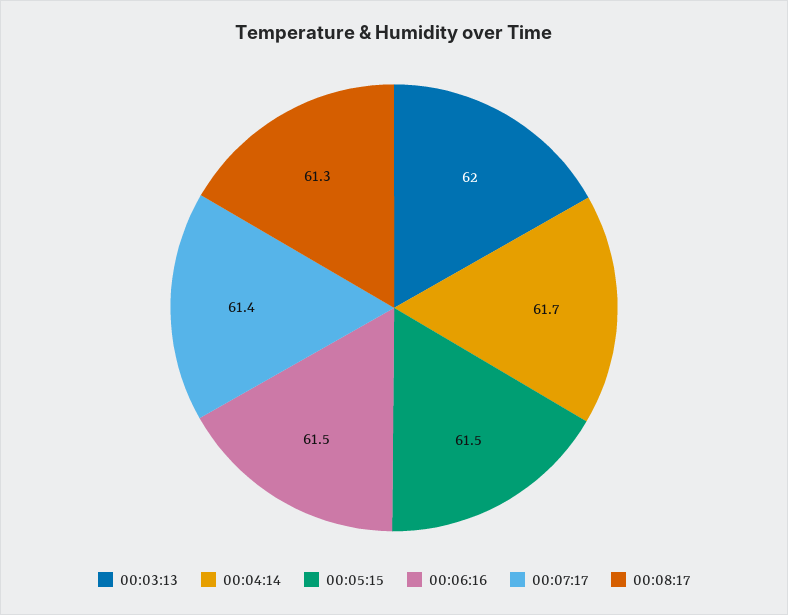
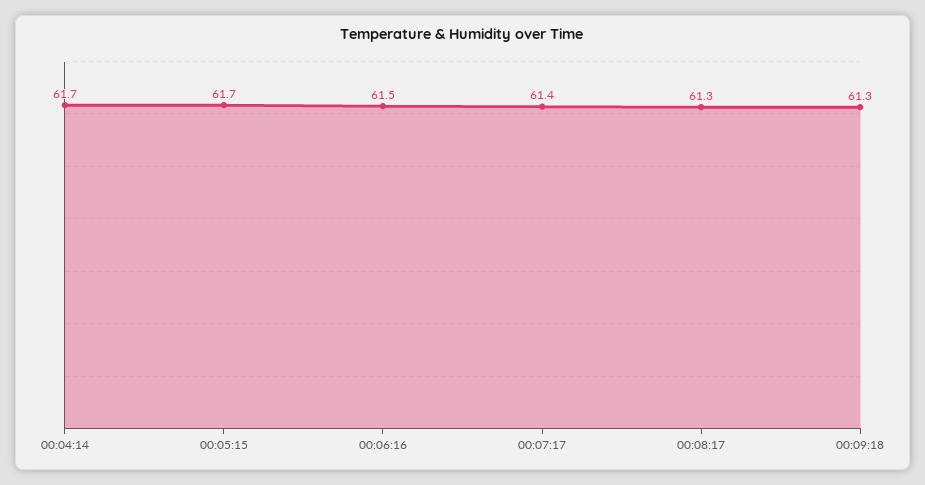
00:03:13: 62 -> none
00:05:15: 61.5 -> 61.7
00:09:18: none -> 61.3

